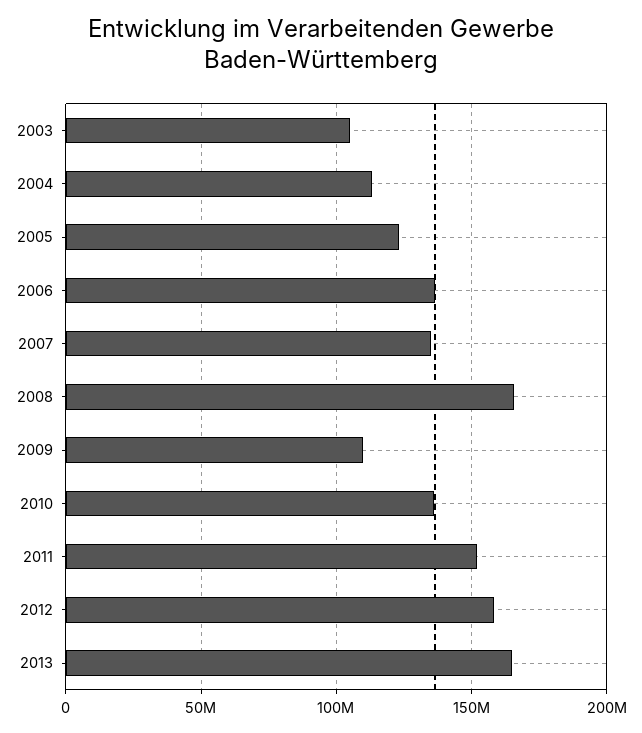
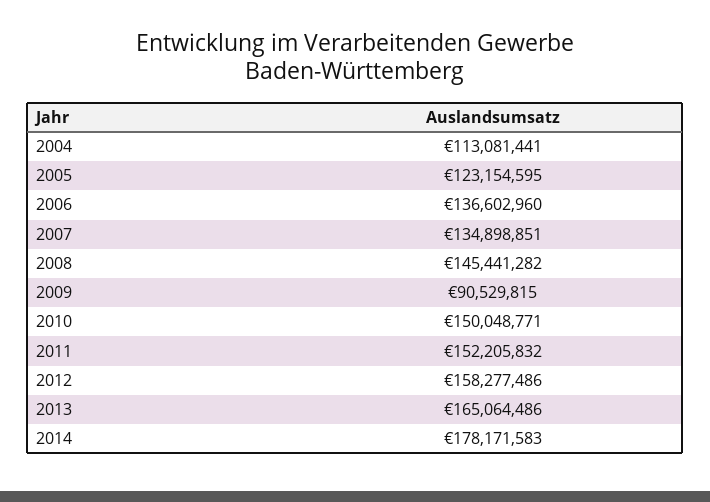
2003: 105000000 -> none
2008: 165000000 -> 145441282
2009: 110000000 -> 90529815
2010: 135000000 -> 150048771
2014: none -> 178171583

